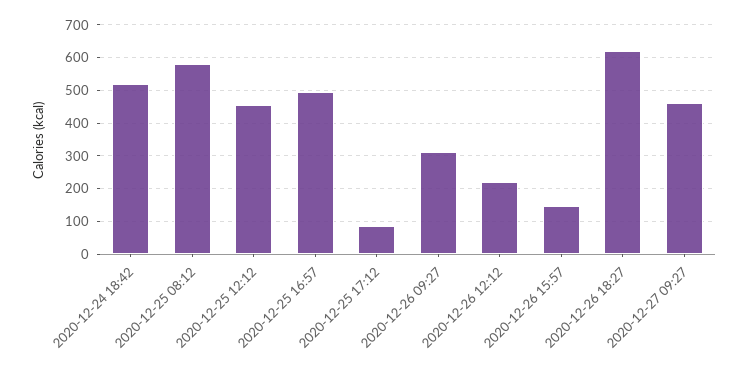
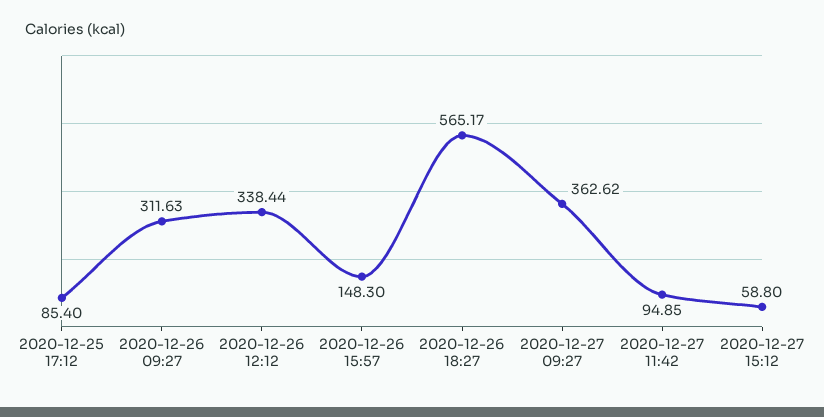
2020-12-24 18:42: 520 -> none
2020-12-25 08:12: 580 -> none
2020-12-25 12:12: 460 -> none
2020-12-25 16:57: 500 -> none
2020-12-26 12:12: 220 -> 338.44
2020-12-26 18:27: 620 -> 565.17
2020-12-27 09:27: 460 -> 362.62
2020-12-27 11:42: none -> 94.85
2020-12-27 15:12: none -> 58.8

